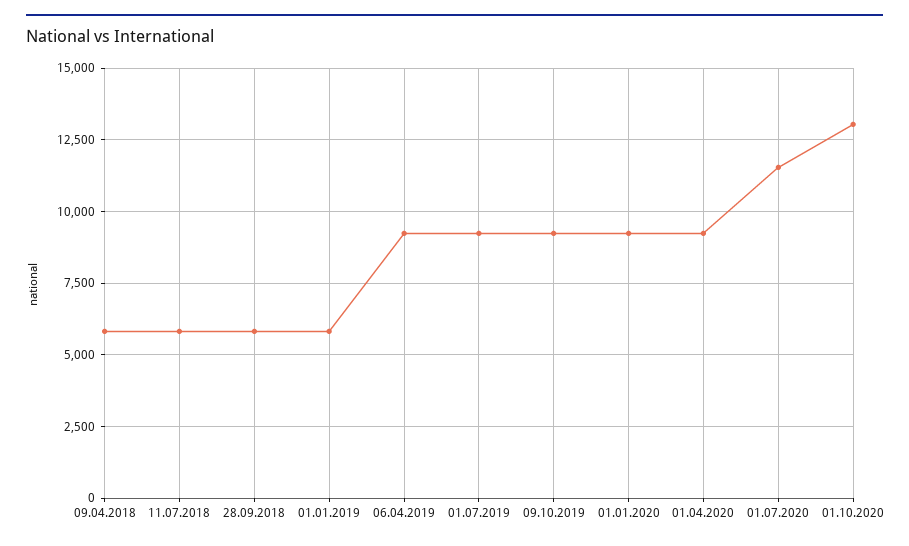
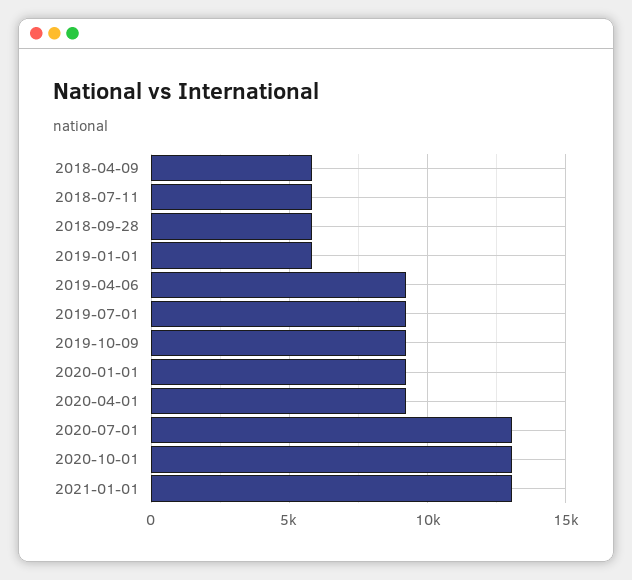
01.07.2020: 11500 -> 13000
2021-01-01: none -> 13000

